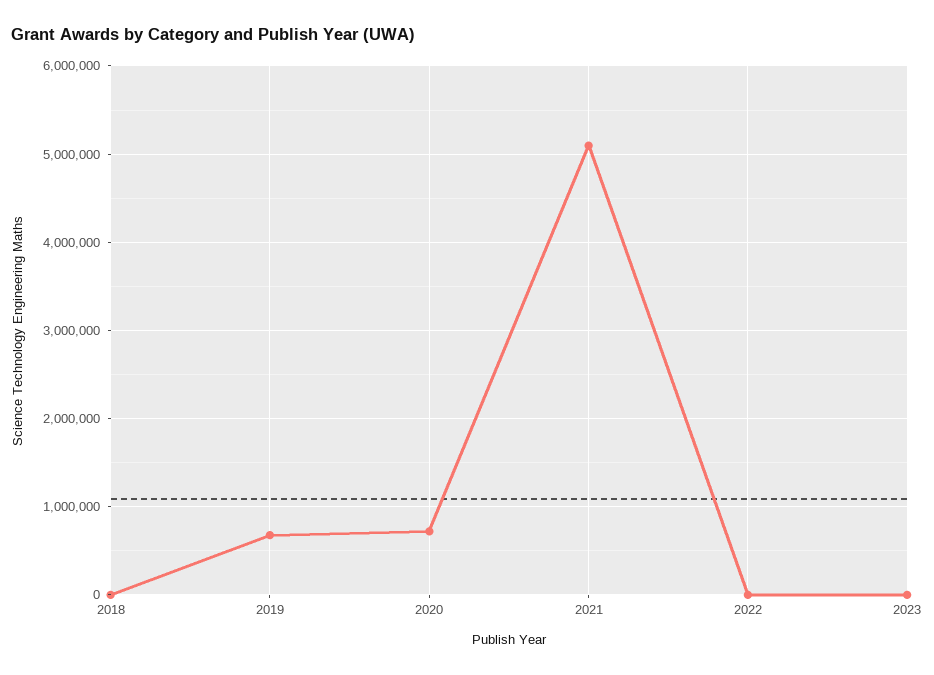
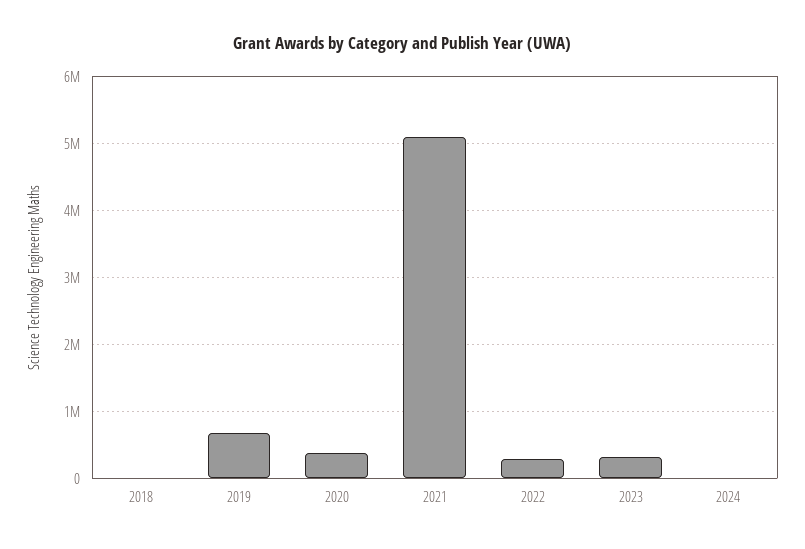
2020: 700000 -> 400000
2022: 0 -> 300000
2023: 0 -> 300000
2024: none -> 0

